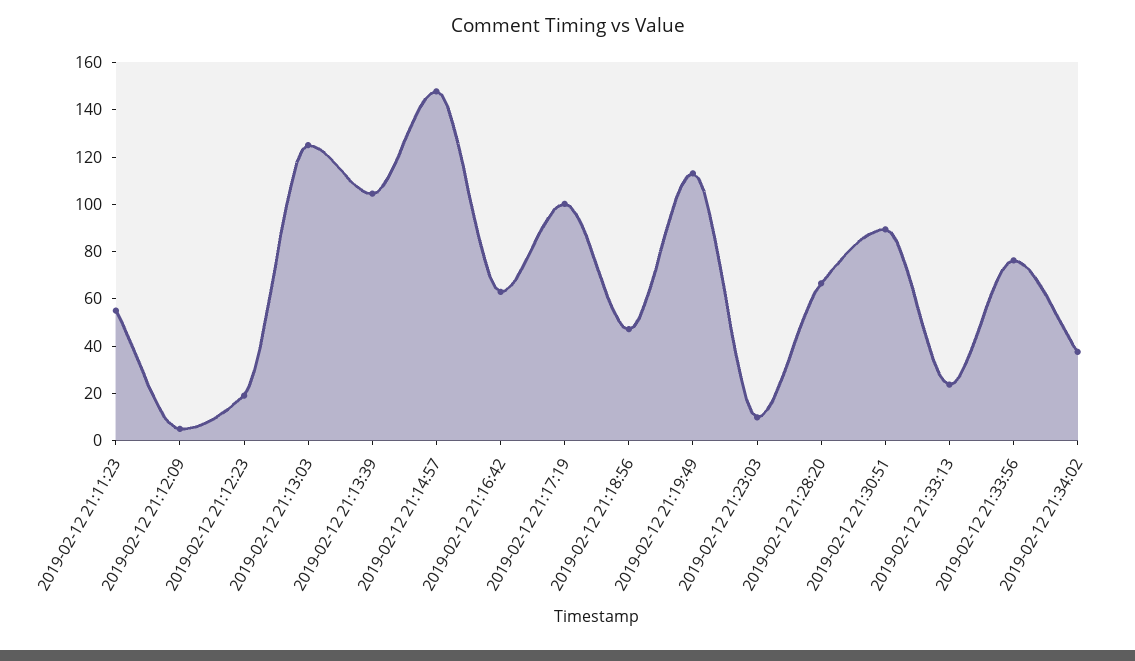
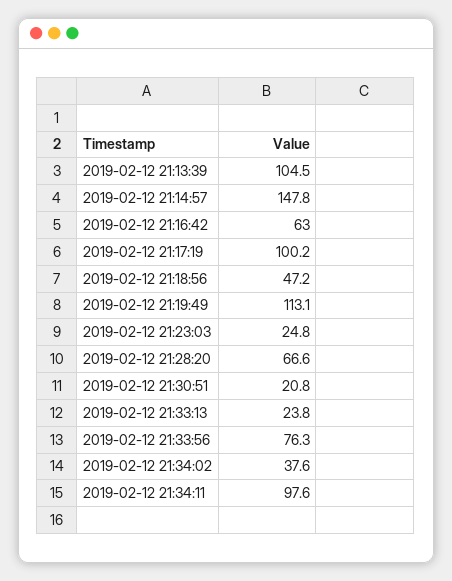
2019-02-12 21:11:23: 55 -> none
2019-02-12 21:12:09: 5 -> none
2019-02-12 21:12:23: 20 -> none
2019-02-12 21:13:03: 125 -> none
2019-02-12 21:23:03: 10 -> 24.8
2019-02-12 21:30:51: 90 -> 20.8
2019-02-12 21:34:11: none -> 97.6

